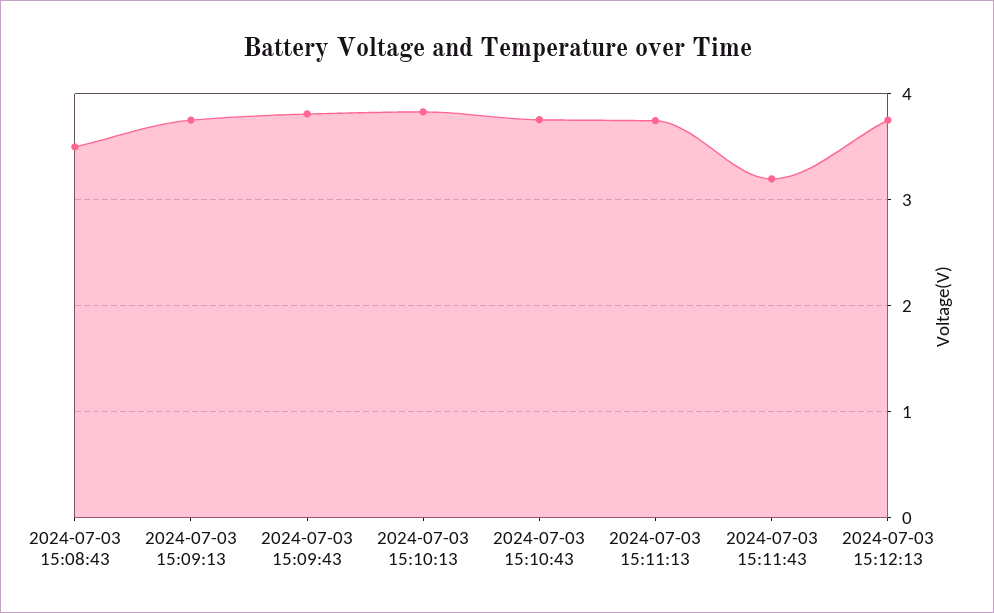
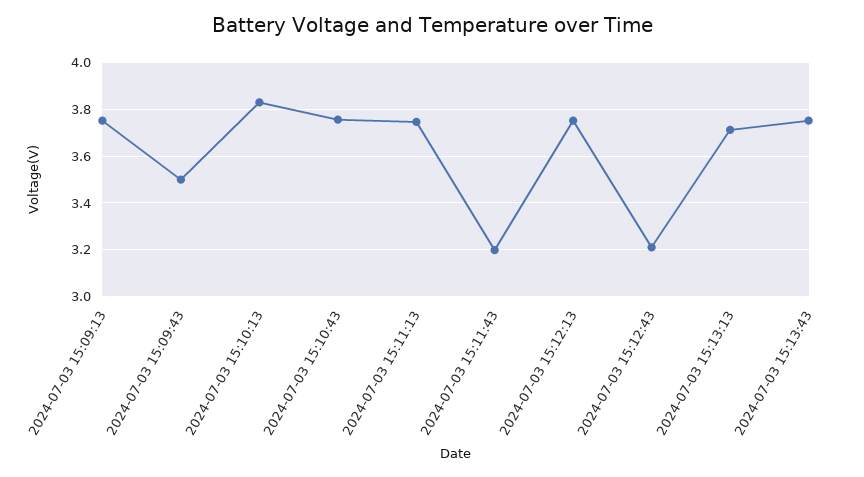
2024-07-03 15:08:43: 3.5 -> none
2024-07-03 15:09:43: 3.8 -> 3.5
2024-07-03 15:12:43: none -> 3.2
2024-07-03 15:13:13: none -> 3.7
2024-07-03 15:13:43: none -> 3.75

